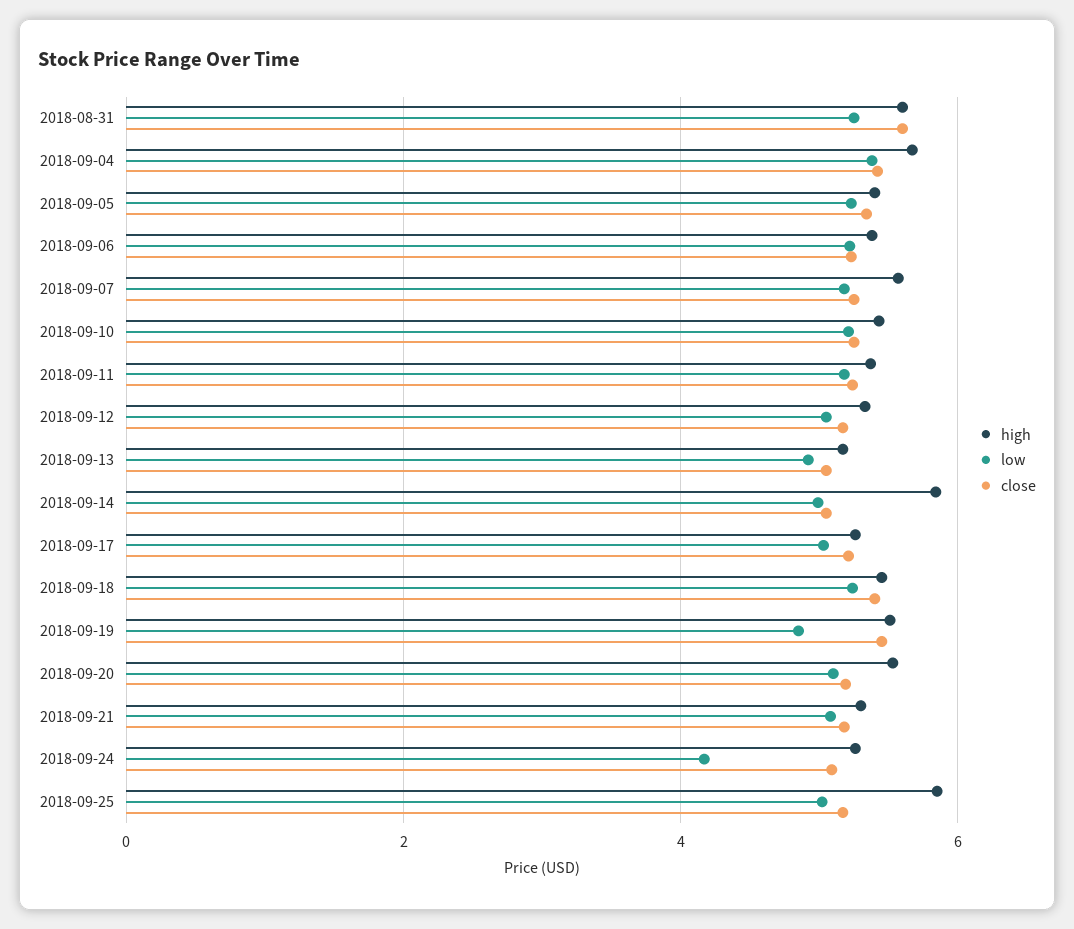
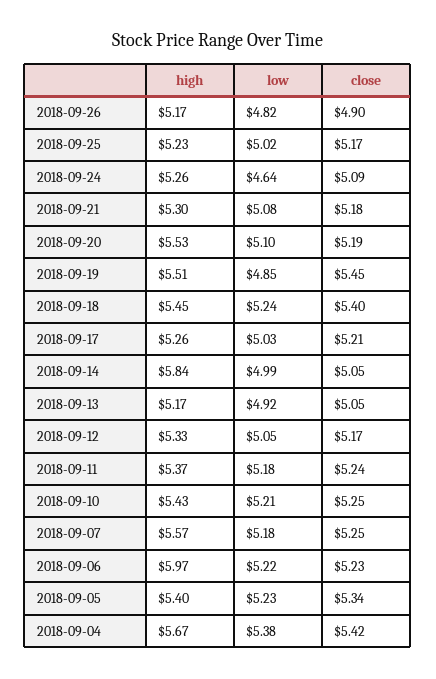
high, 2018-08-31: 5.6 -> none
low, 2018-08-31: 5.2 -> none
close, 2018-08-31: 5.6 -> none
high, 2018-09-06: 5.4 -> 5.97
low, 2018-09-24: 4.2 -> 4.64
high, 2018-09-25: 5.8 -> 5.23
high, 2018-09-26: none -> 5.17
low, 2018-09-26: none -> 4.82
close, 2018-09-26: none -> 4.9

